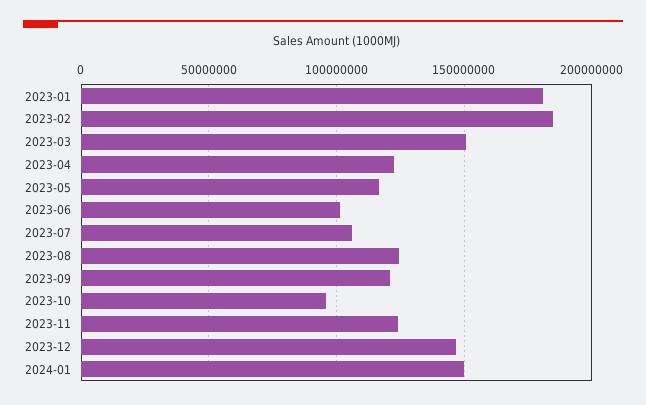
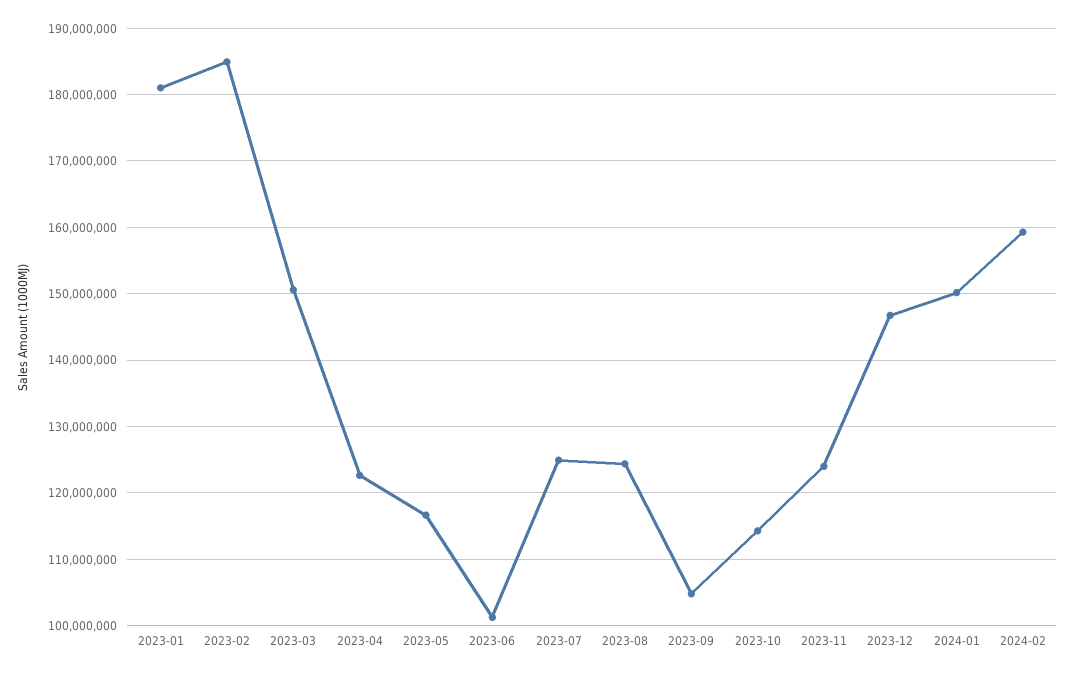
2023-07: 105000000 -> 125000000
2023-09: 120000000 -> 105000000
2023-10: 95000000 -> 114000000
2024-02: none -> 159000000

